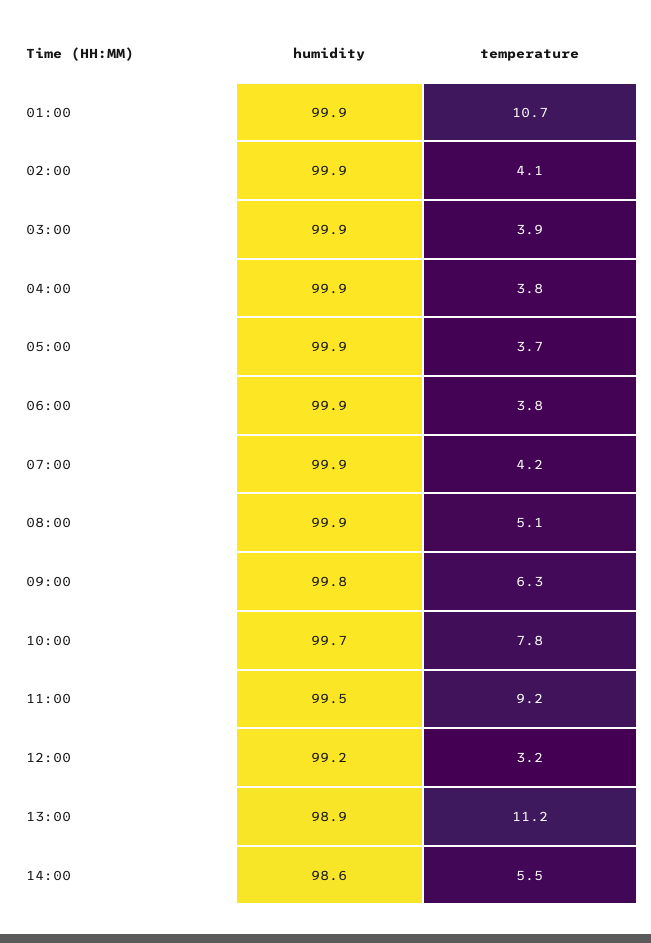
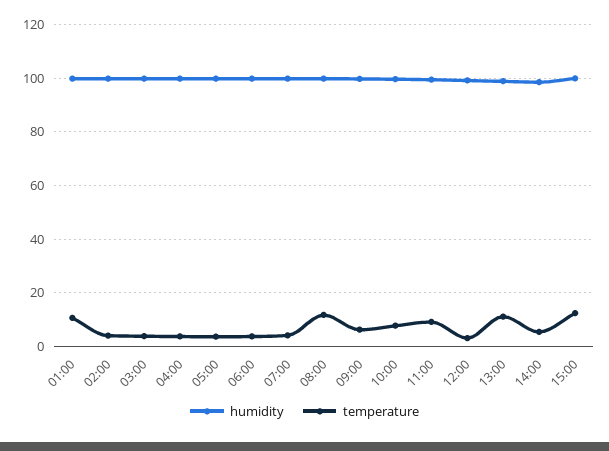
temperature, 08:00: 5.1 -> 12.5
humidity, 15:00: none -> 100
temperature, 15:00: none -> 12.5

